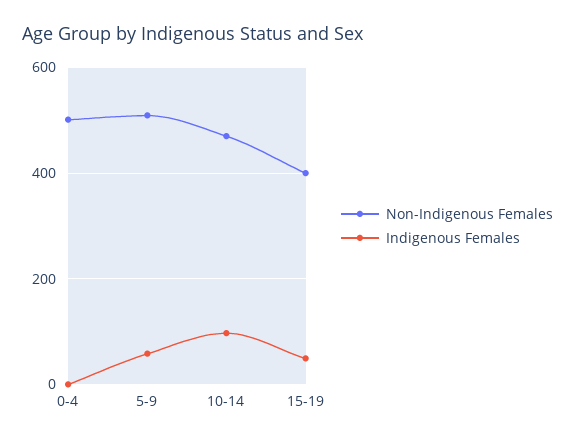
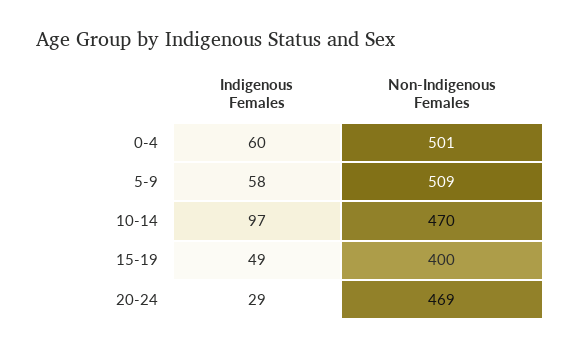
Indigenous Females, 0-4: 0 -> 60
Indigenous Females, 20-24: none -> 29
Non-Indigenous Females, 20-24: none -> 469

